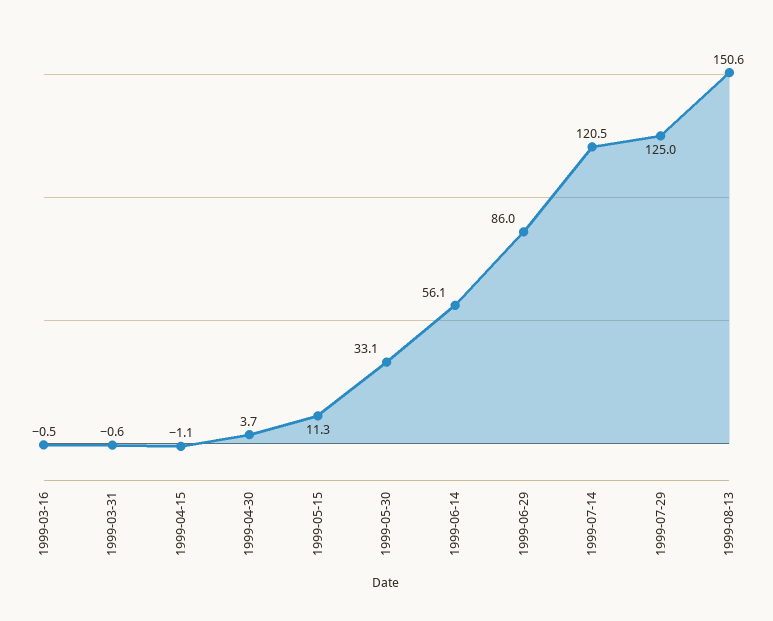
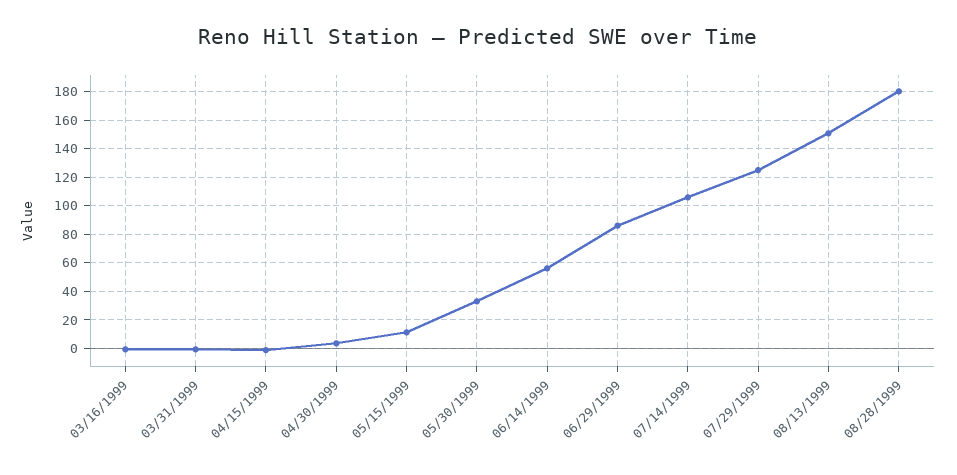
1999-07-14: 120.5 -> 105
08/28/1999: none -> 180

